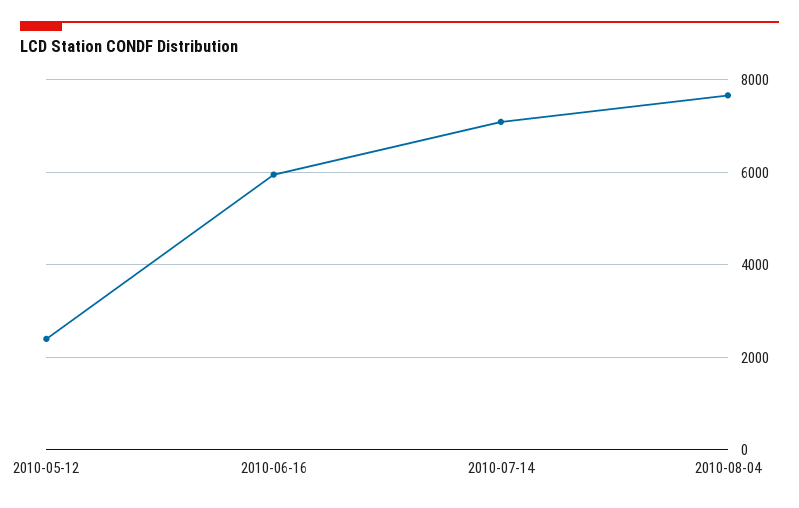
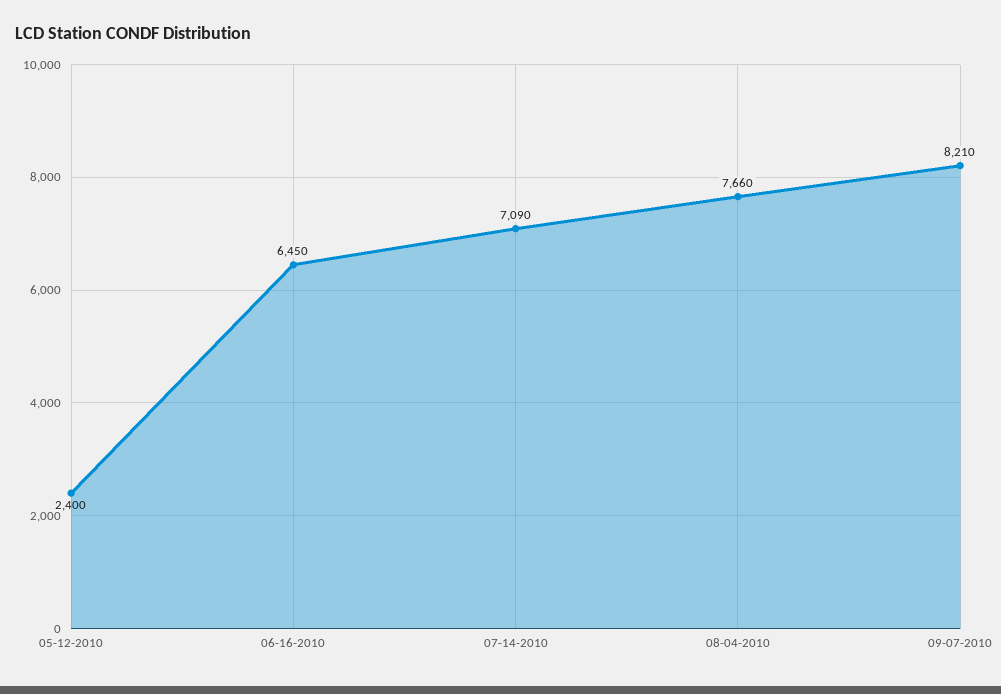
2010-06-16: 6000 -> 6450
09-07-2010: none -> 8210

